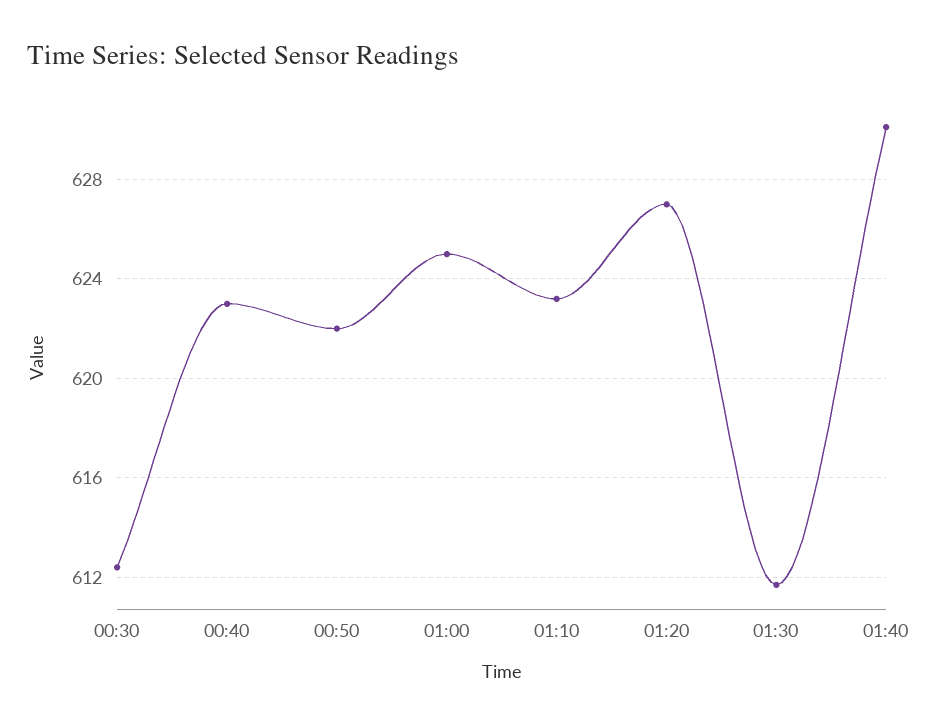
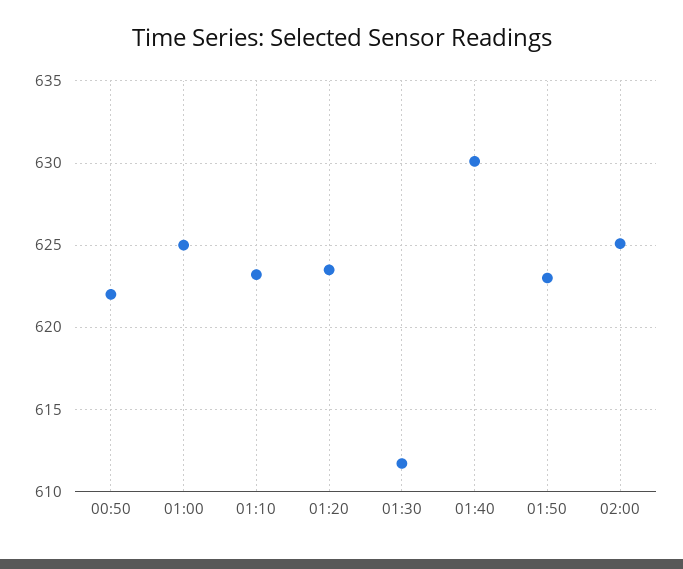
00:30: 612.5 -> none
00:40: 623 -> none
01:20: 627 -> 623.5
01:50: none -> 623
02:00: none -> 625

